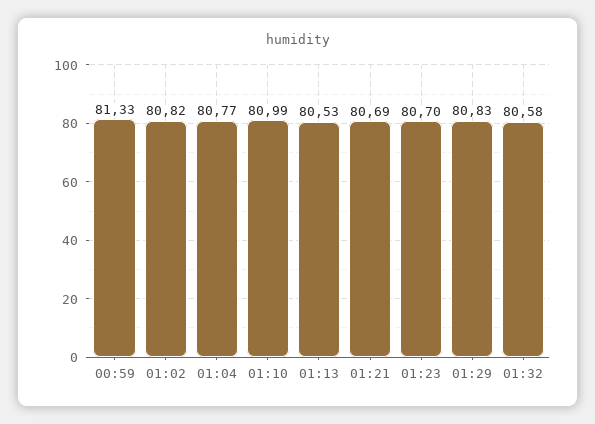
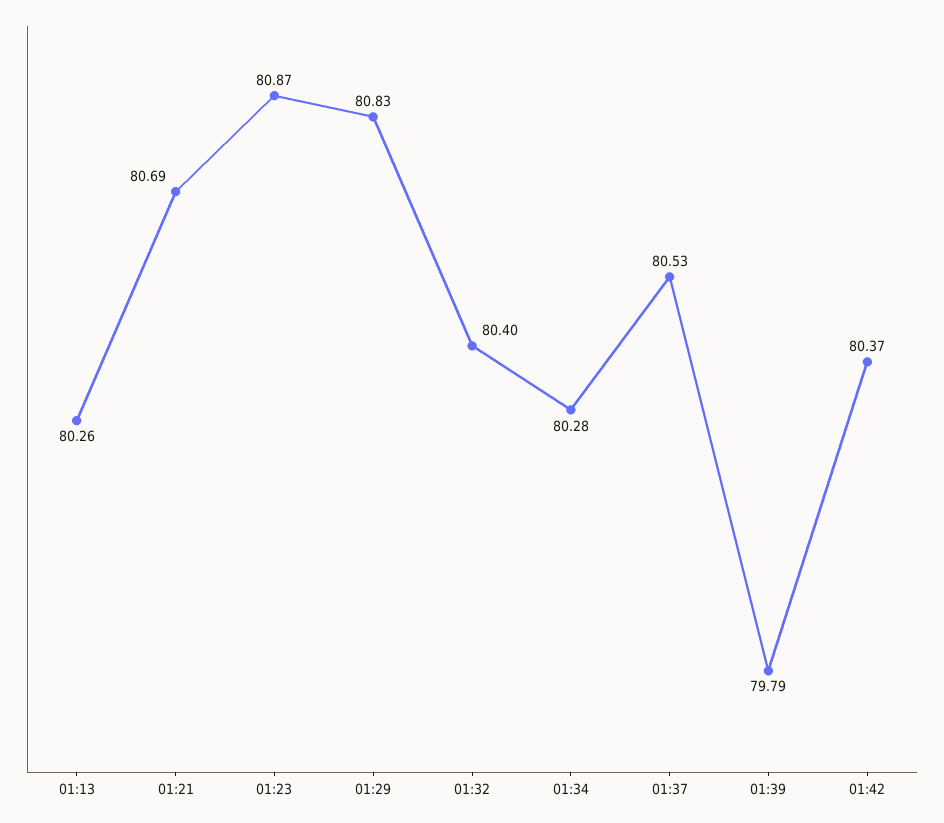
00:59: 81.33 -> none
01:02: 80.82 -> none
01:04: 80.77 -> none
01:10: 80.99 -> none
01:13: 80.53 -> 80.26
01:23: 80.7 -> 80.87
01:32: 80.58 -> 80.4
01:34: none -> 80.28
01:37: none -> 80.53
01:39: none -> 79.79
01:42: none -> 80.37

